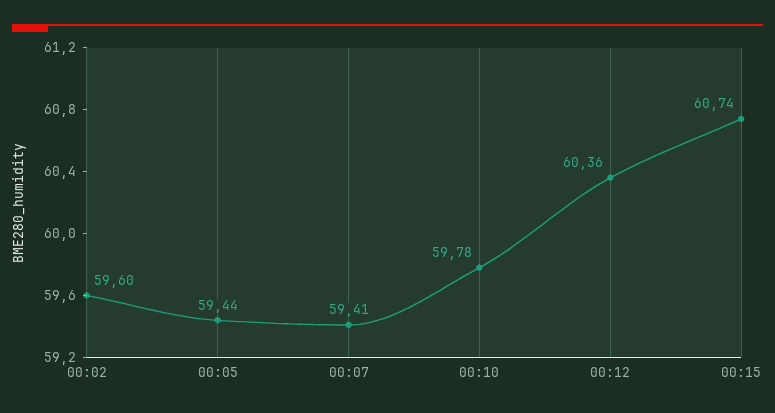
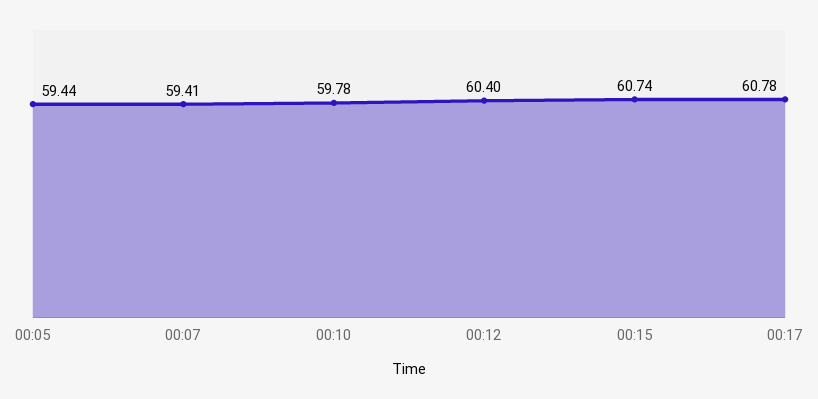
00:02: 59.6 -> none
00:12: 60.36 -> 60.4
00:17: none -> 60.78

